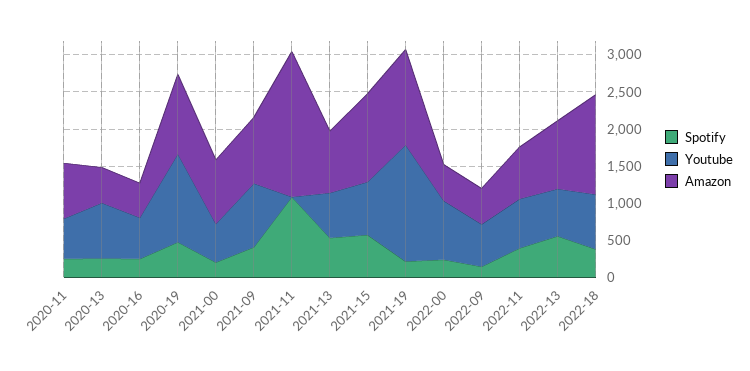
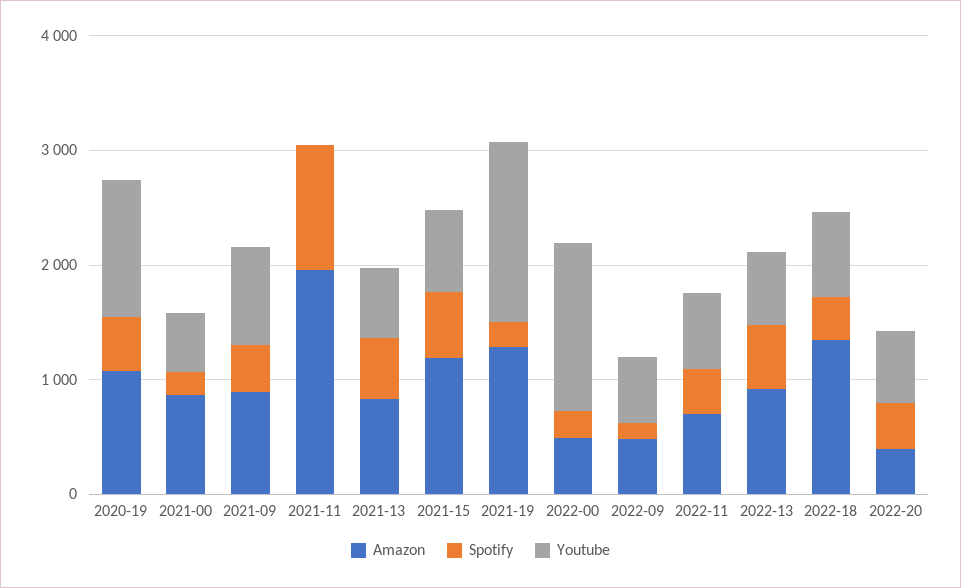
Spotify, 2020-11: 250 -> none
Youtube, 2020-11: 500 -> none
Amazon, 2020-11: 750 -> none
Spotify, 2020-13: 250 -> none
Youtube, 2020-13: 750 -> none
Amazon, 2020-13: 500 -> none
Spotify, 2020-16: 250 -> none
Youtube, 2020-16: 500 -> none
Amazon, 2020-16: 500 -> none
Youtube, 2022-00: 750 -> 1400
Amazon, 2022-20: none -> 400
Spotify, 2022-20: none -> 400
Youtube, 2022-20: none -> 600

